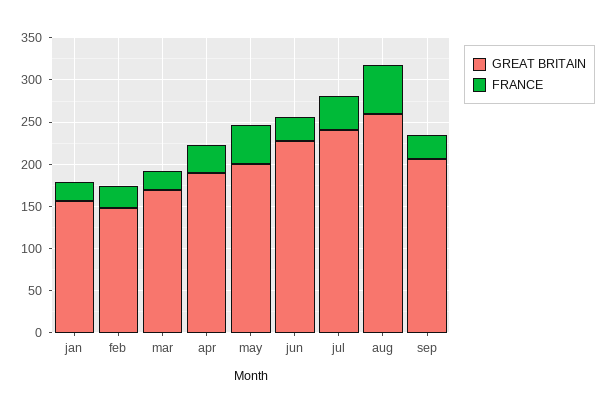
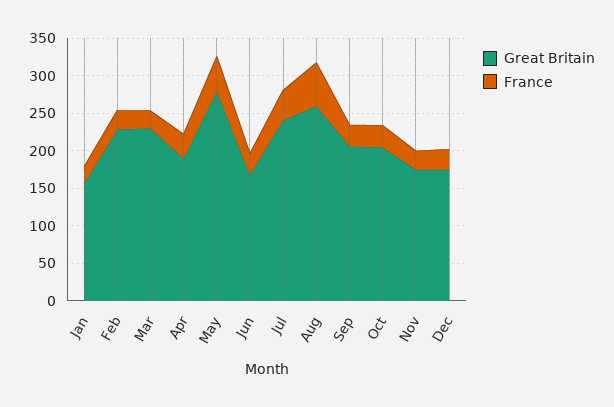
GREAT BRITAIN, feb: 150 -> 225
GREAT BRITAIN, mar: 170 -> 225
GREAT BRITAIN, may: 200 -> 275
GREAT BRITAIN, jun: 230 -> 175
GREAT BRITAIN, Oct: none -> 200
FRANCE, Oct: none -> 25
GREAT BRITAIN, Nov: none -> 175
FRANCE, Nov: none -> 25
GREAT BRITAIN, Dec: none -> 175
FRANCE, Dec: none -> 25

